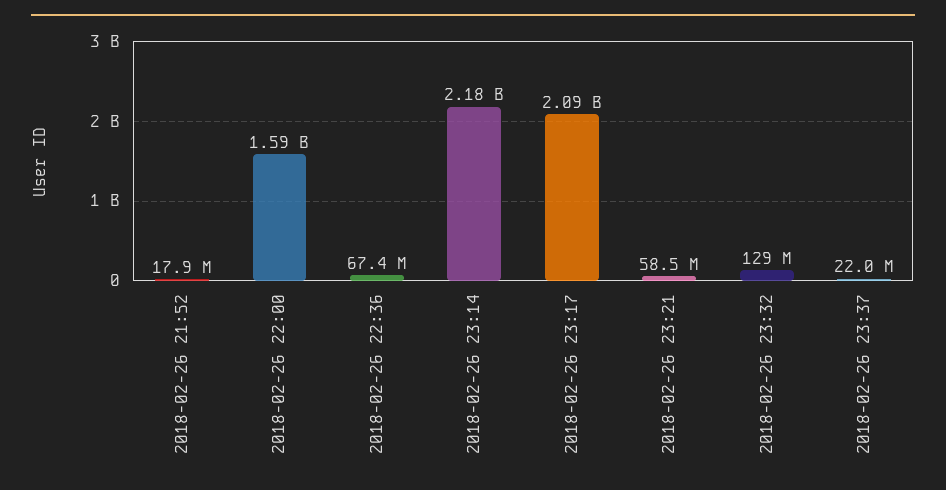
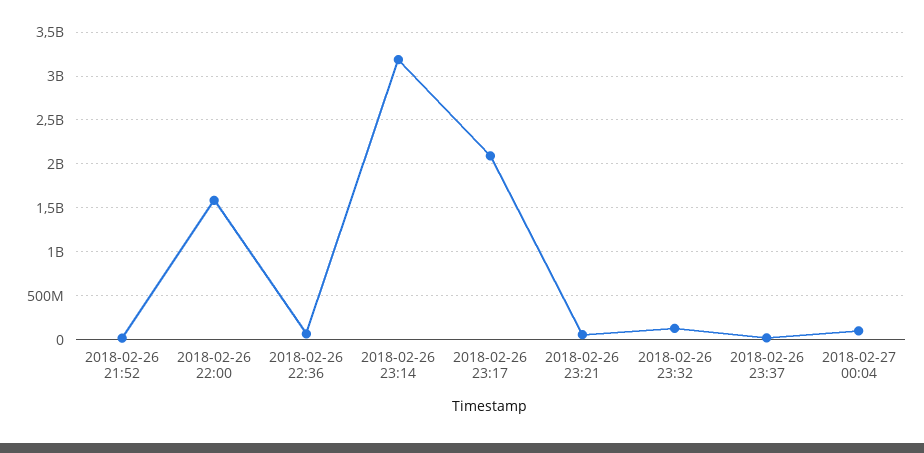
2018-02-26 23:14: 2180000000 -> 3200000000
2018-02-27 00:04: none -> 100000000

